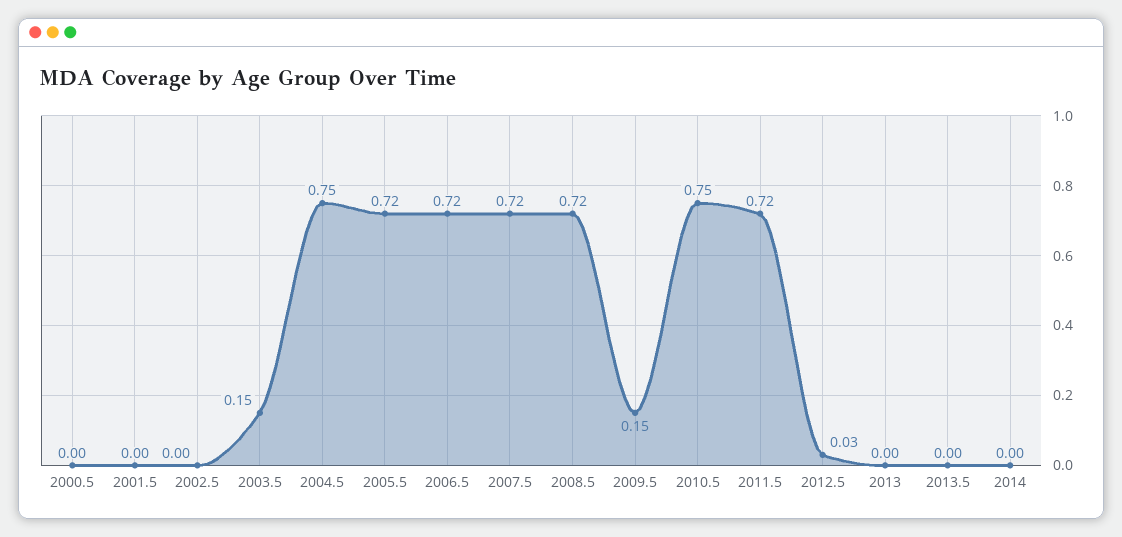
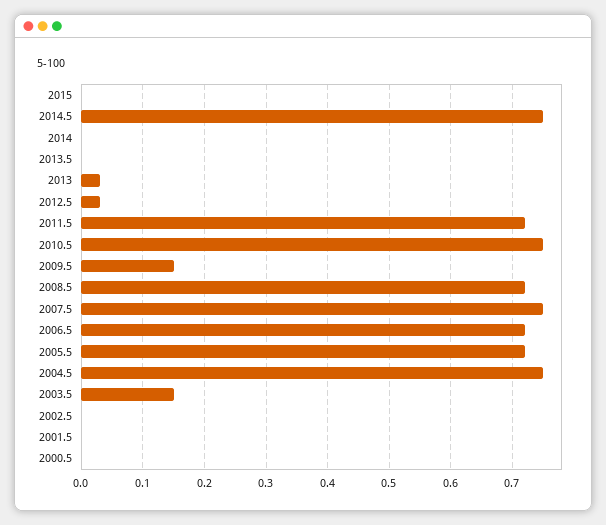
2007.5: 0.72 -> 0.75
2013: 0 -> 0.03
2015: none -> 0
2014.5: none -> 0.75

